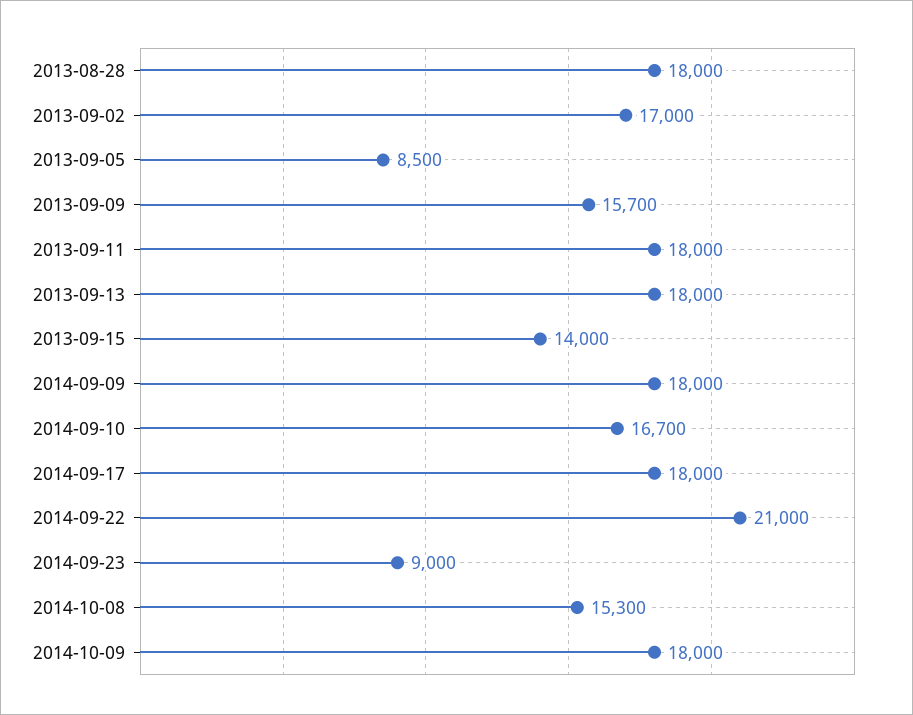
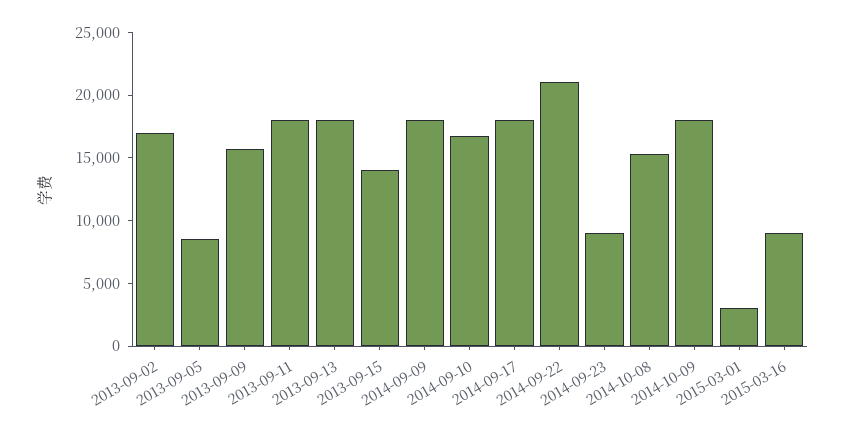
2013-08-28: 18000 -> none
2015-03-01: none -> 3000
2015-03-16: none -> 9000

